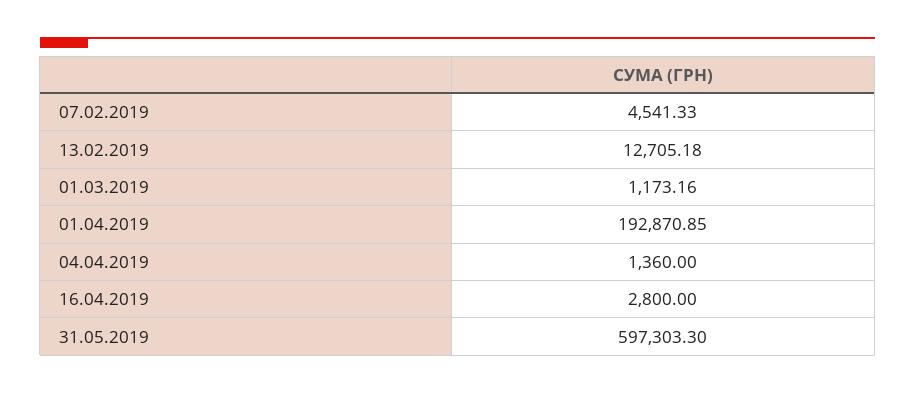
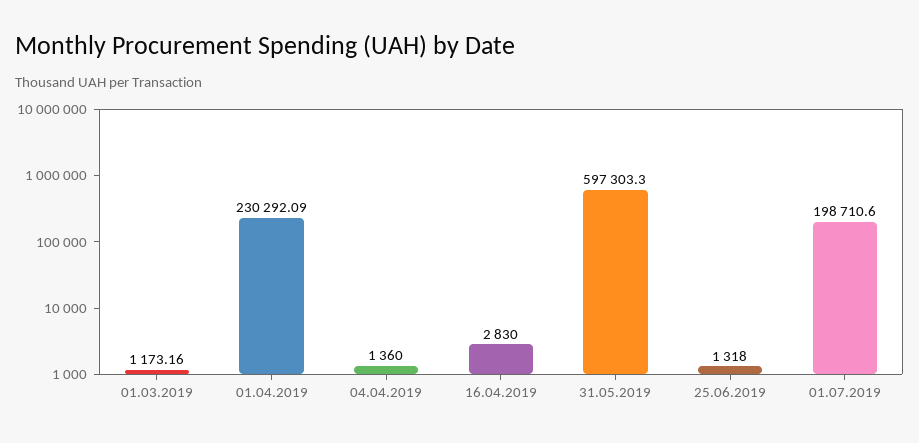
07.02.2019: 4541.33 -> none
13.02.2019: 12705.18 -> none
01.04.2019: 192870.85 -> 230292.09
16.04.2019: 2800 -> 2830
25.06.2019: none -> 1318
01.07.2019: none -> 198710.6

